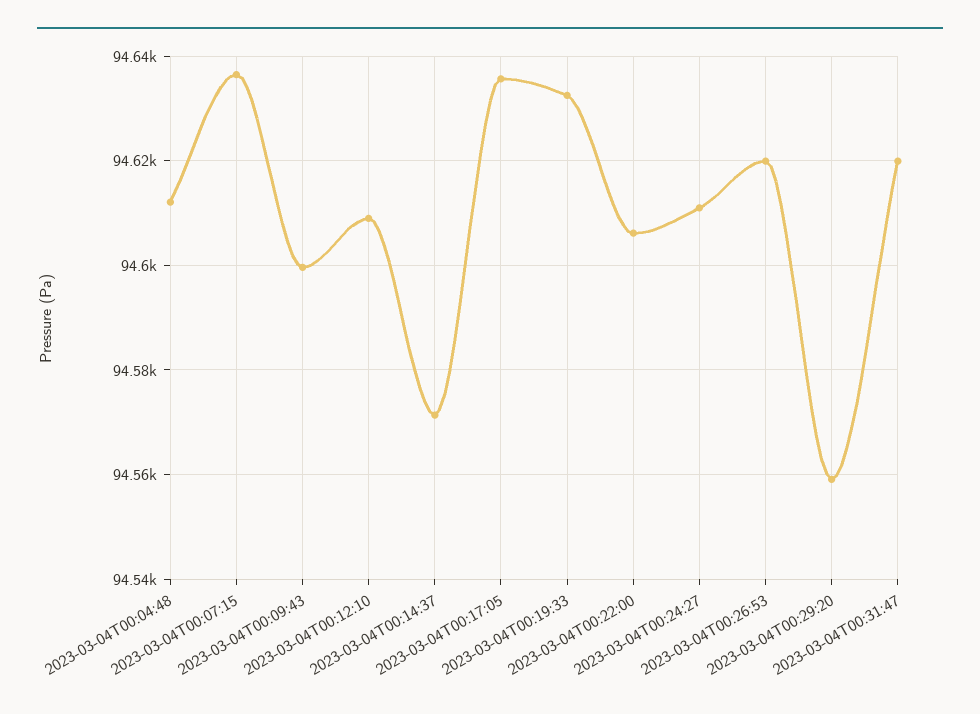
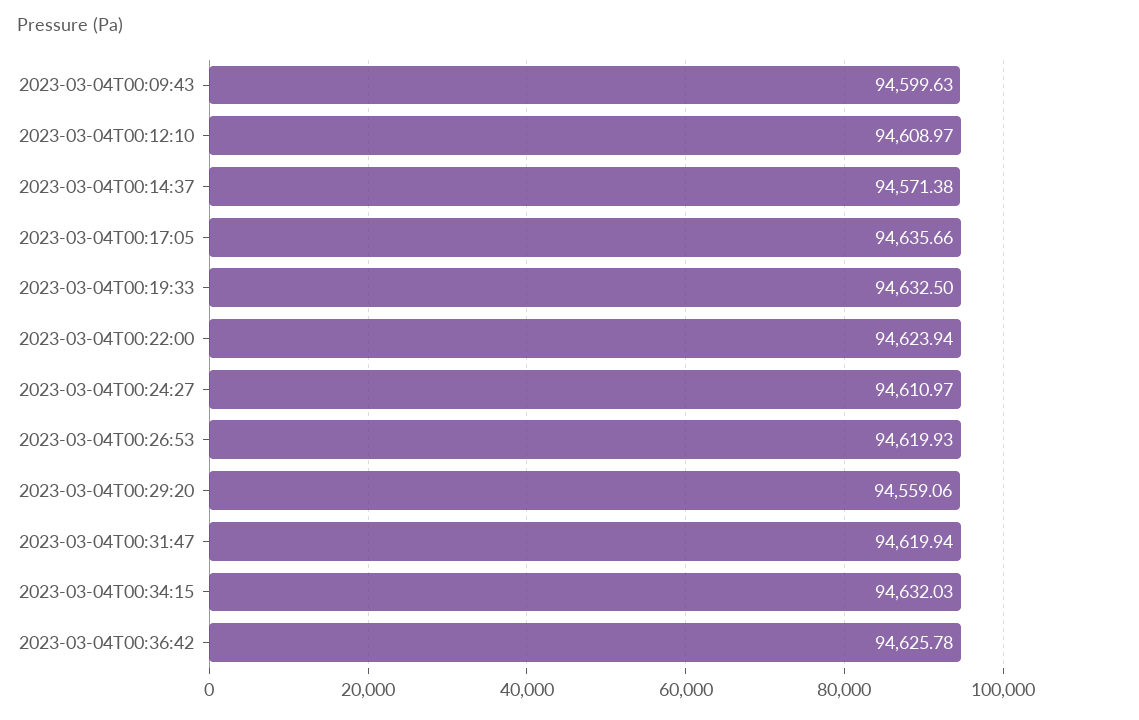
2023-03-04T00:04:48: 94612 -> none
2023-03-04T00:07:15: 94636 -> none
2023-03-04T00:22:00: 94606 -> 94623.94
2023-03-04T00:34:15: none -> 94632.03
2023-03-04T00:36:42: none -> 94625.78

